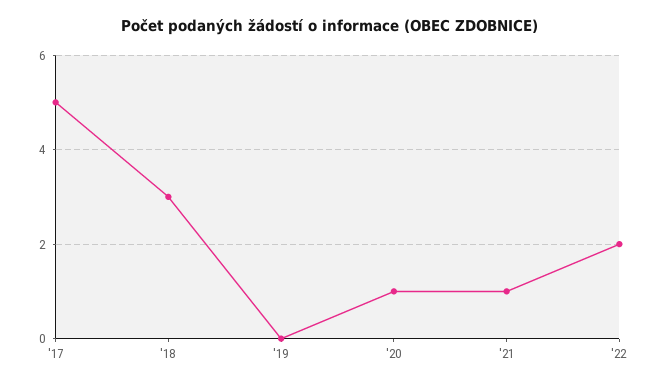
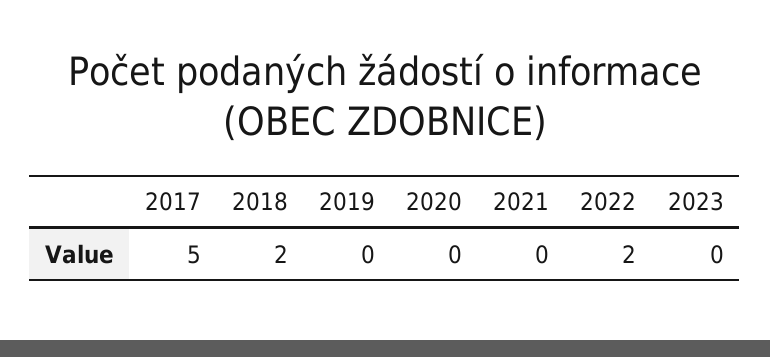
'18: 3 -> 2
'20: 1 -> 0
'21: 1 -> 0
2023: none -> 0

